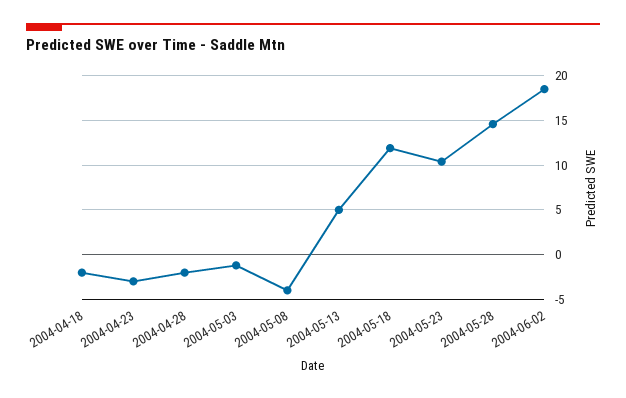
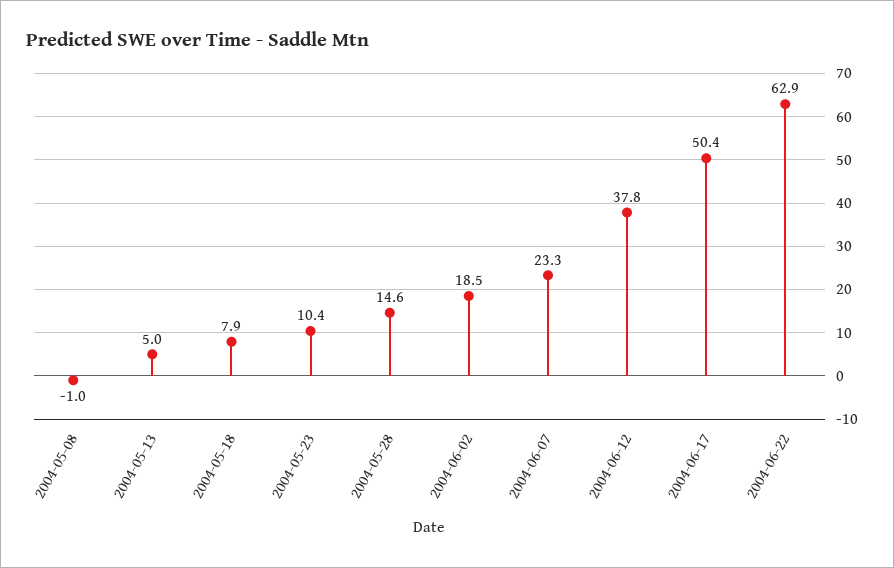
2004-04-18: -2 -> none
2004-04-23: -3 -> none
2004-04-28: -2 -> none
2004-05-03: -1 -> none
2004-05-08: -4 -> -1
2004-05-18: 12 -> 7.9
2004-06-07: none -> 23.3
2004-06-12: none -> 37.8
2004-06-17: none -> 50.4
2004-06-22: none -> 62.9

